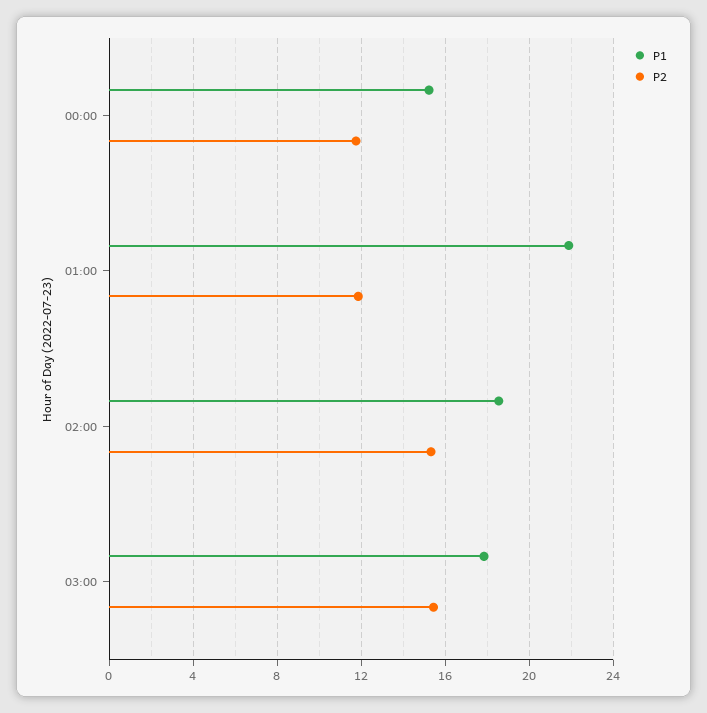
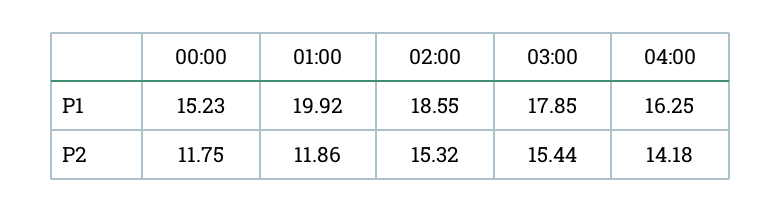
P1, 01:00: 22 -> 19.92
P1, 04:00: none -> 16.25
P2, 04:00: none -> 14.18

